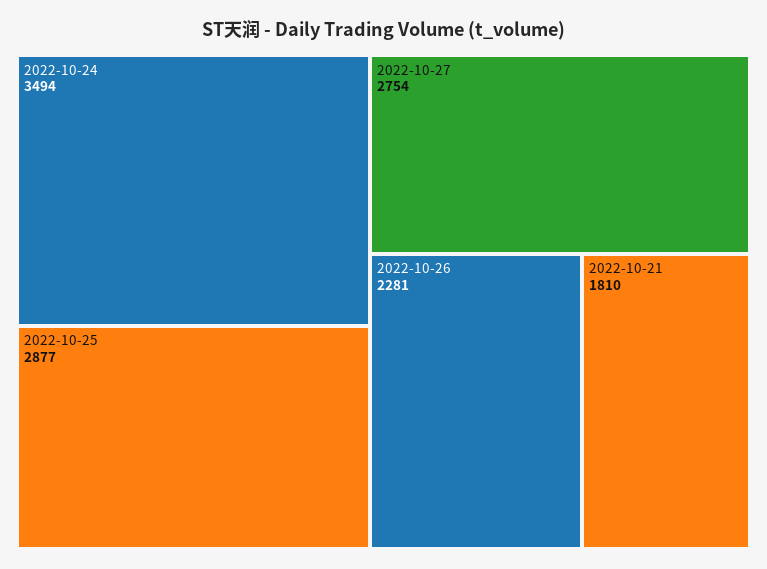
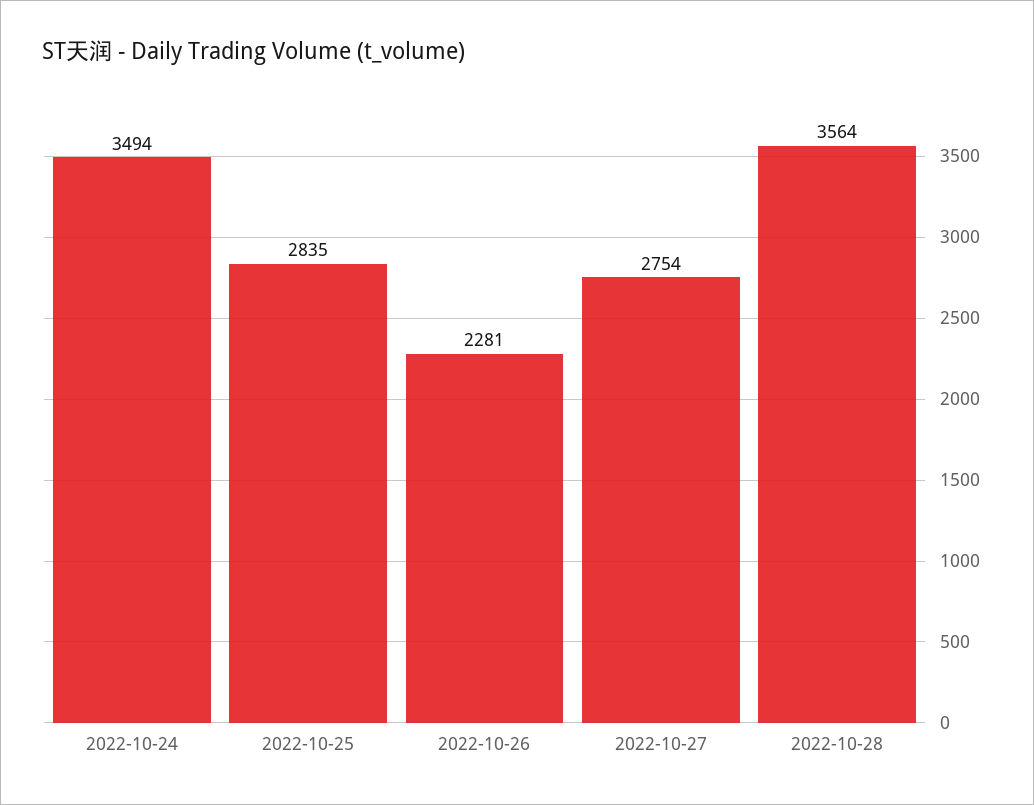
2022-10-25: 2877 -> 2835
2022-10-21: 1810 -> none
2022-10-28: none -> 3564

